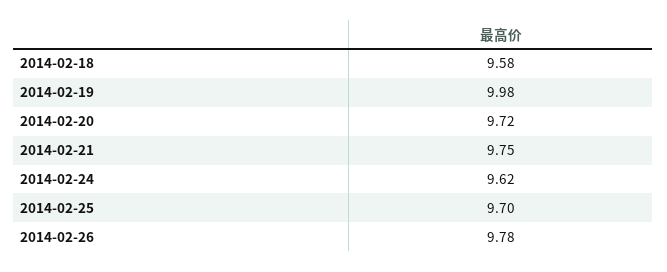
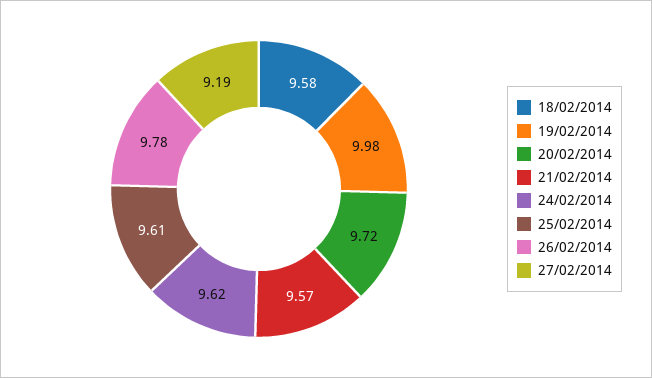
2014-02-21: 9.75 -> 9.57
2014-02-25: 9.7 -> 9.61
27/02/2014: none -> 9.19

